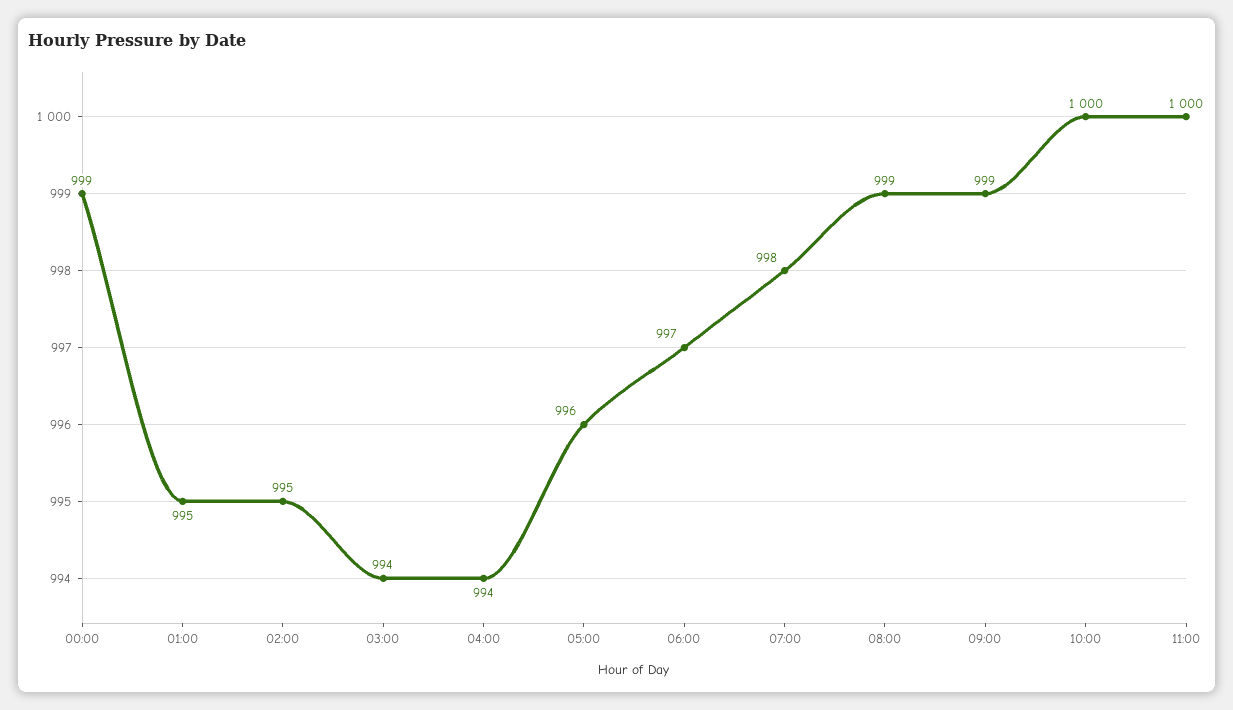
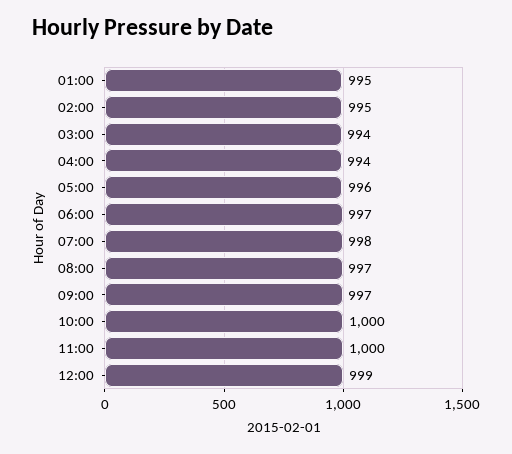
00:00: 999 -> none
08:00: 999 -> 997
09:00: 999 -> 997
12:00: none -> 999

